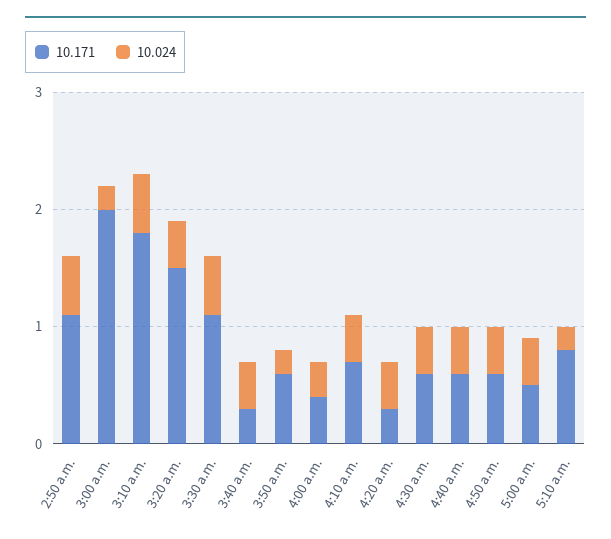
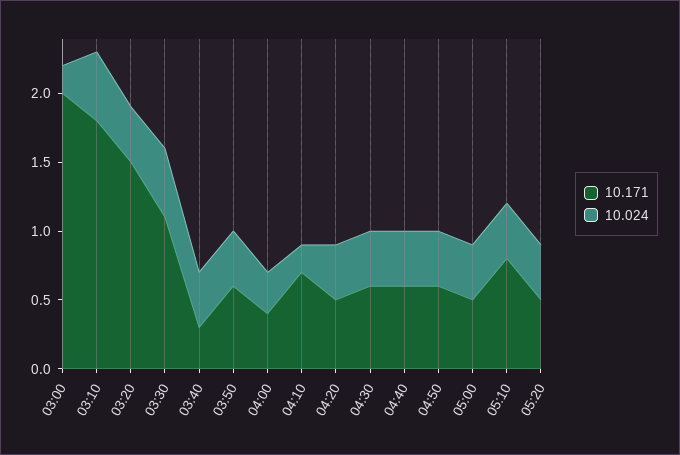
10.171, 2:50 a.m.: 1.1 -> none
10.024, 2:50 a.m.: 0.5 -> none
10.024, 3:50 a.m.: 0.2 -> 0.4
10.024, 4:10 a.m.: 0.4 -> 0.2
10.171, 4:20 a.m.: 0.3 -> 0.5
10.024, 5:10 a.m.: 0.2 -> 0.4
10.171, 05:20: none -> 0.5
10.024, 05:20: none -> 0.4

